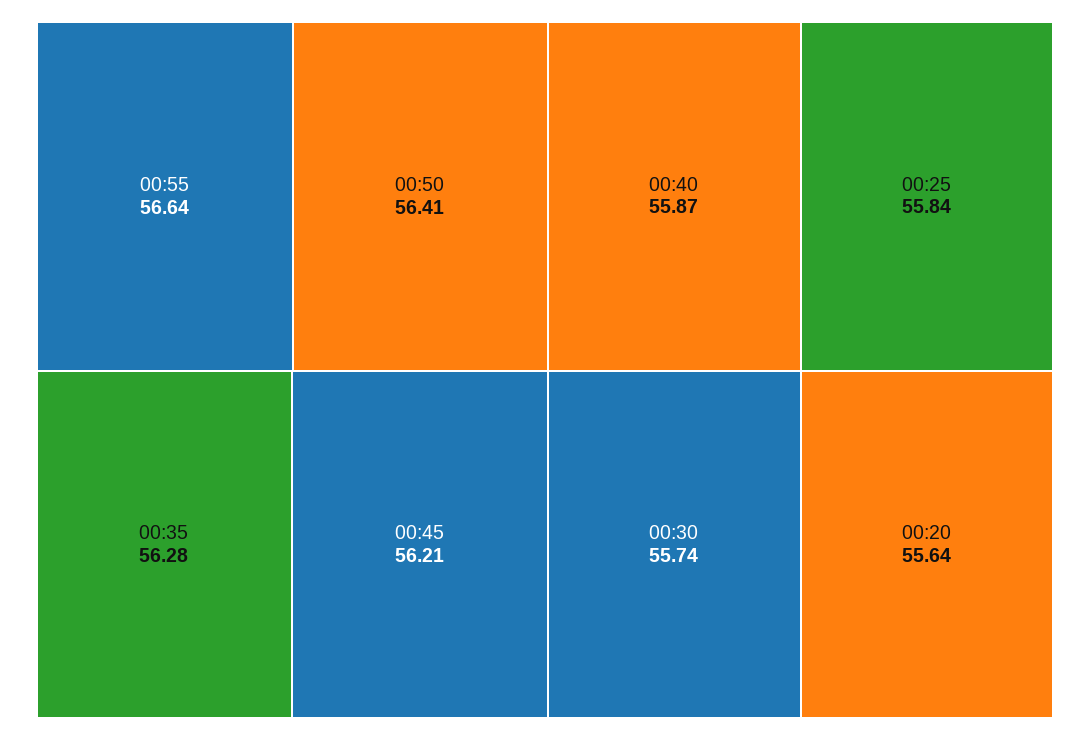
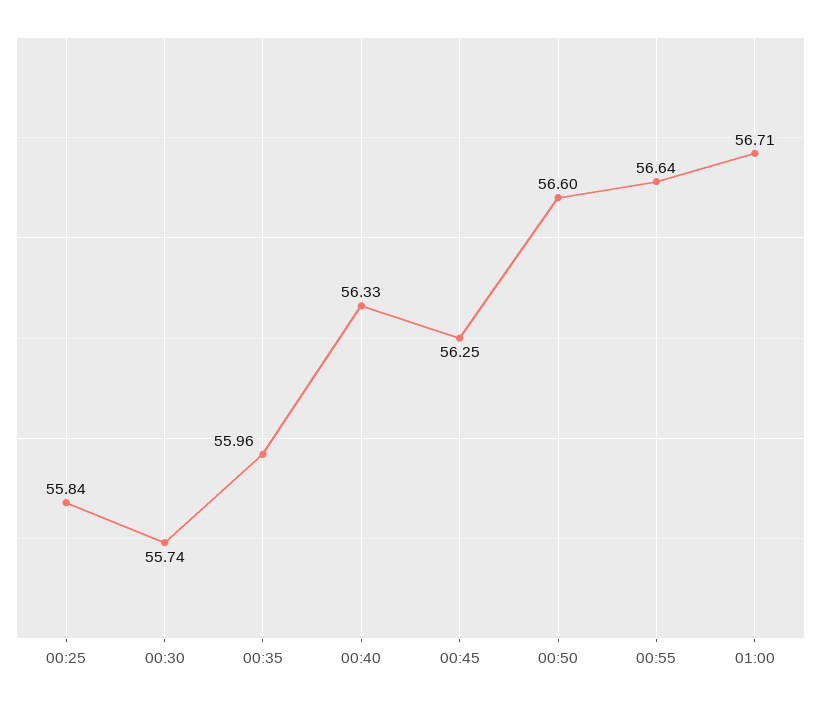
00:50: 56.41 -> 56.6
00:35: 56.28 -> 55.96
00:45: 56.21 -> 56.25
00:40: 55.87 -> 56.33
00:20: 55.64 -> none
01:00: none -> 56.71

